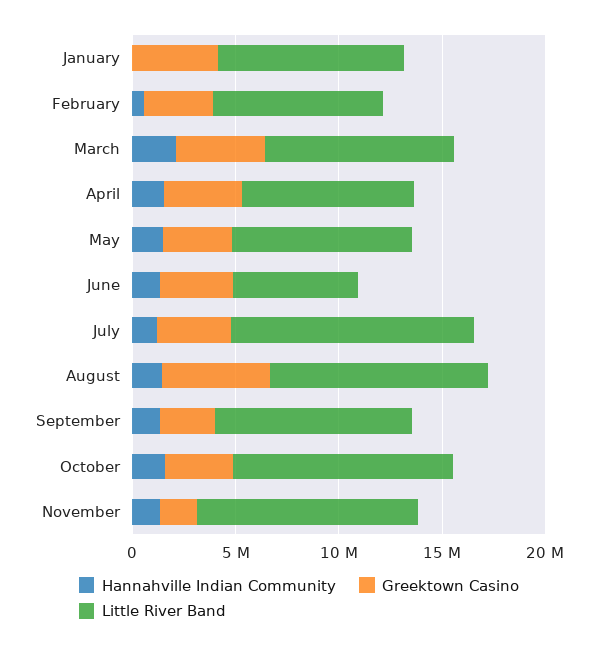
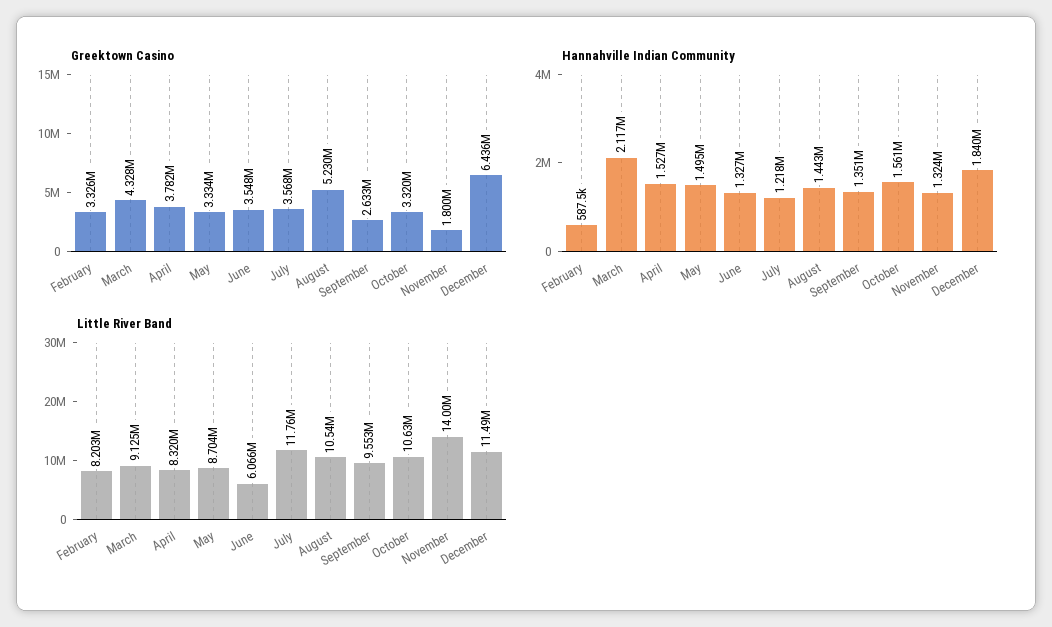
Hannahville Indian Community, January: 0 -> none
Greektown Casino, January: 4000000 -> none
Little River Band, January: 9000000 -> none
Little River Band, November: 11000000 -> 14000000
Greektown Casino, December: none -> 6436000
Hannahville Indian Community, December: none -> 1840000
Little River Band, December: none -> 11490000

